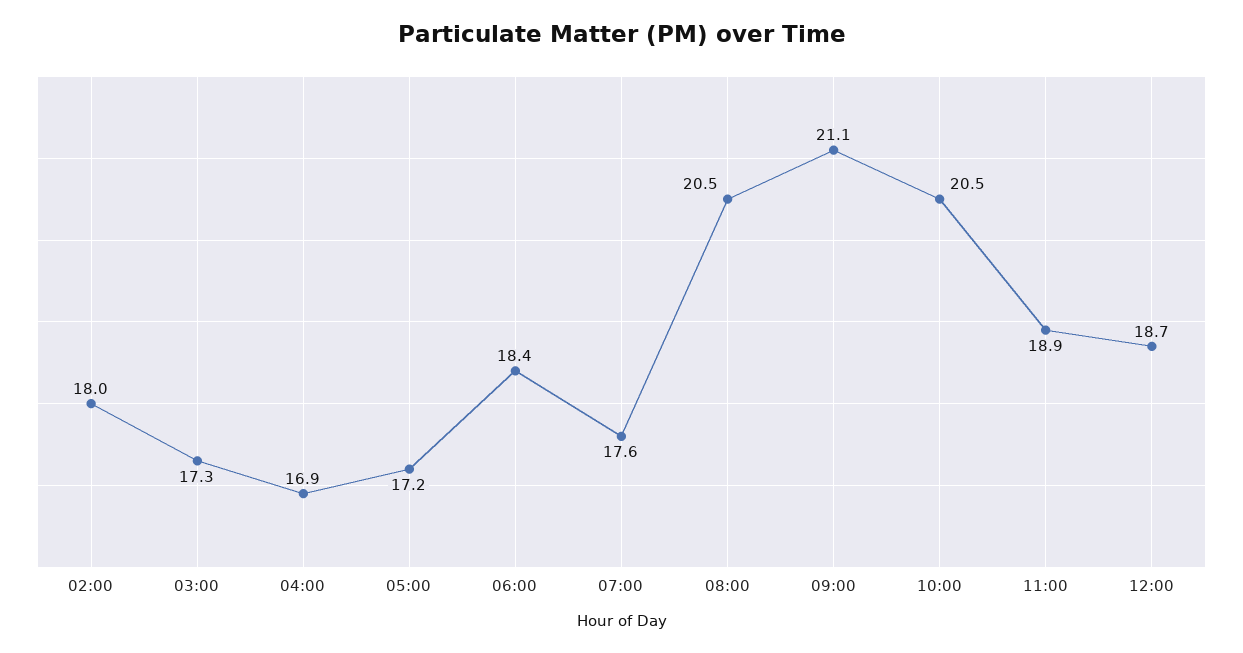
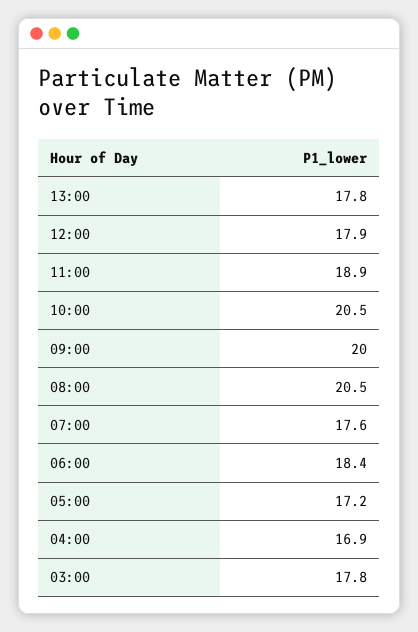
02:00: 18 -> none
03:00: 17.3 -> 17.8
09:00: 21.1 -> 20
12:00: 18.7 -> 17.9
13:00: none -> 17.8

